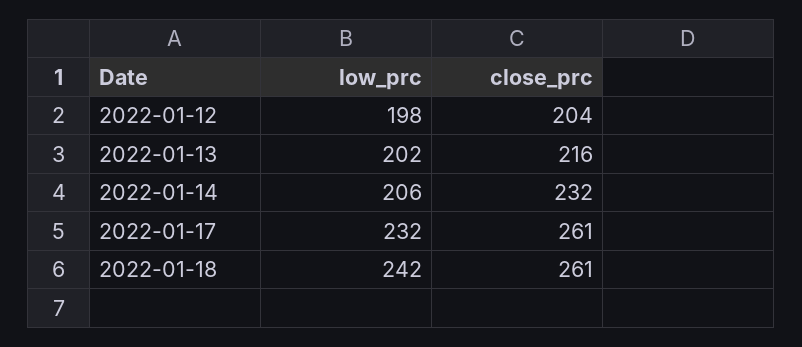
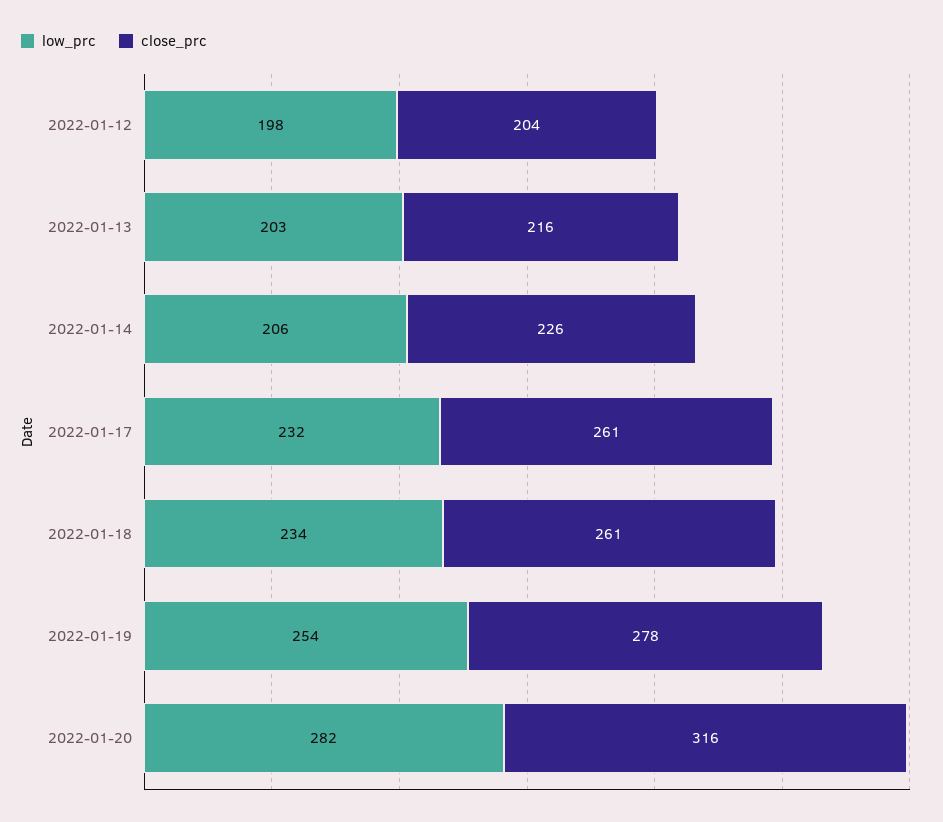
low_prc, 2022-01-13: 202 -> 203
close_prc, 2022-01-14: 232 -> 226
low_prc, 2022-01-18: 242 -> 234
low_prc, 2022-01-19: none -> 254
close_prc, 2022-01-19: none -> 278
low_prc, 2022-01-20: none -> 282
close_prc, 2022-01-20: none -> 316

